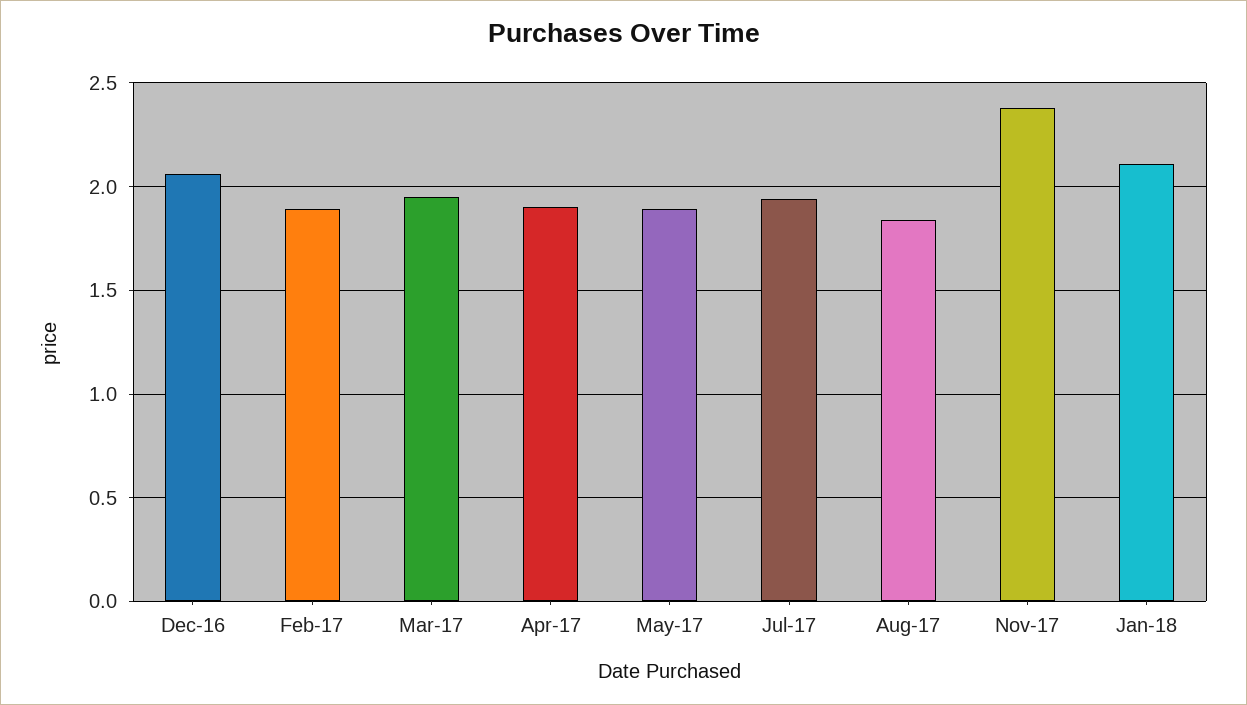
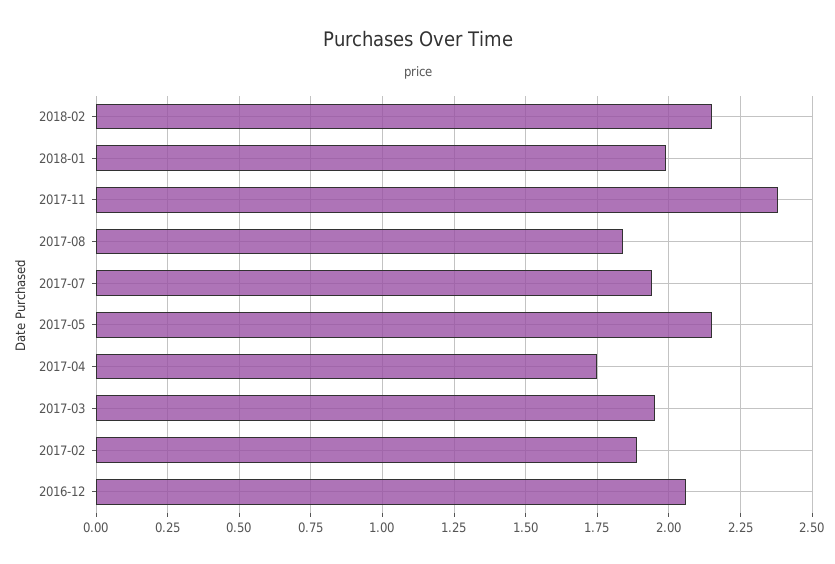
Apr-17: 1.9 -> 1.75
May-17: 1.9 -> 2.15
Jan-18: 2.1 -> 2
2018-02: none -> 2.15

